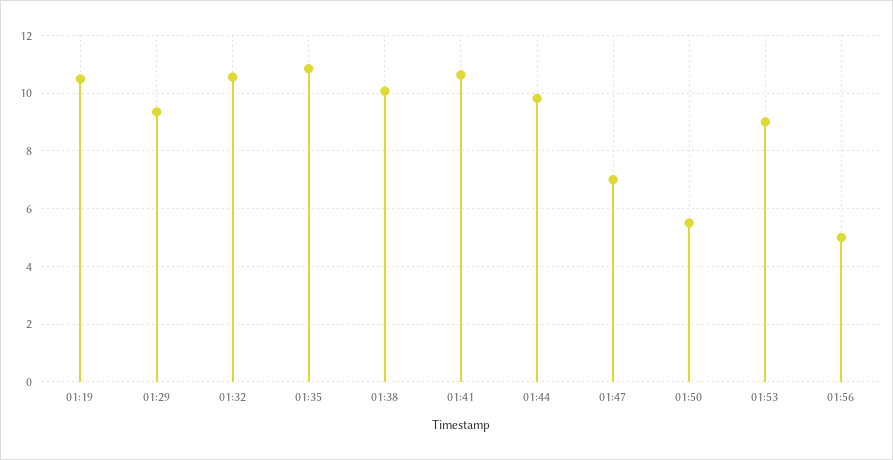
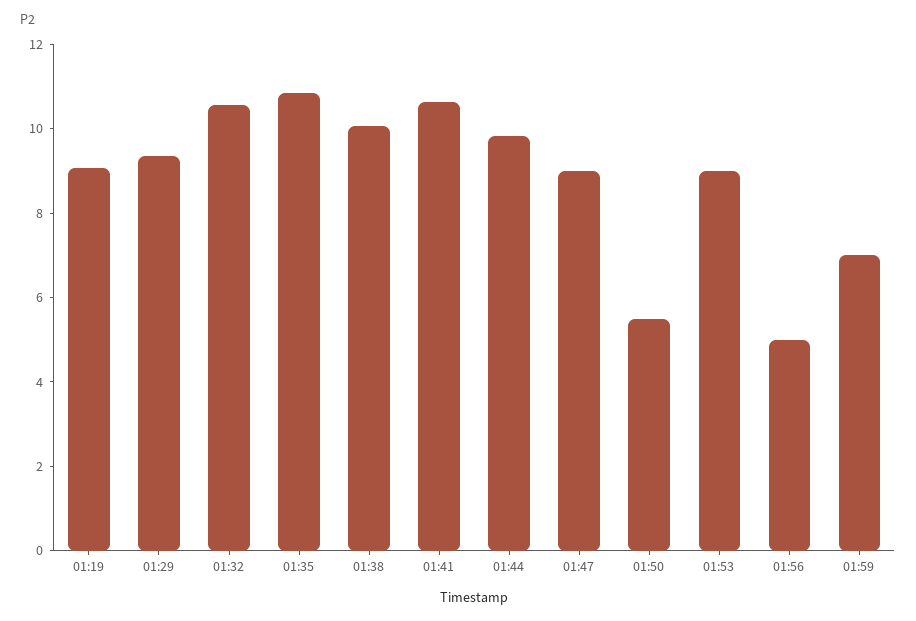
01:19: 10.5 -> 9
01:47: 7 -> 9
01:59: none -> 7

